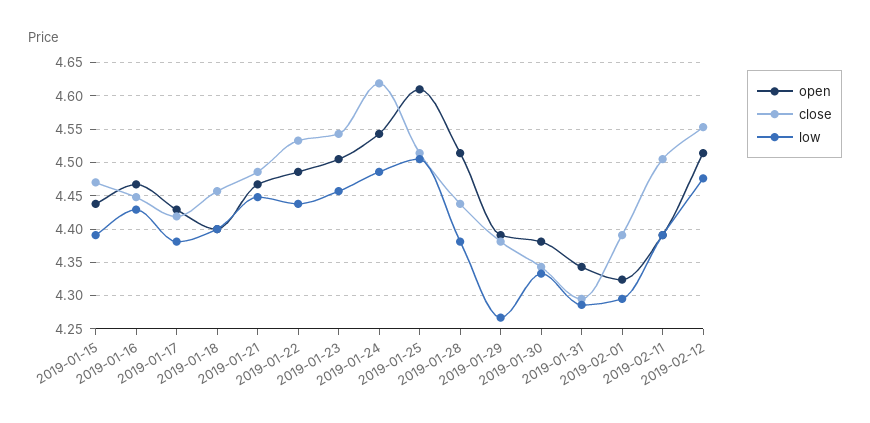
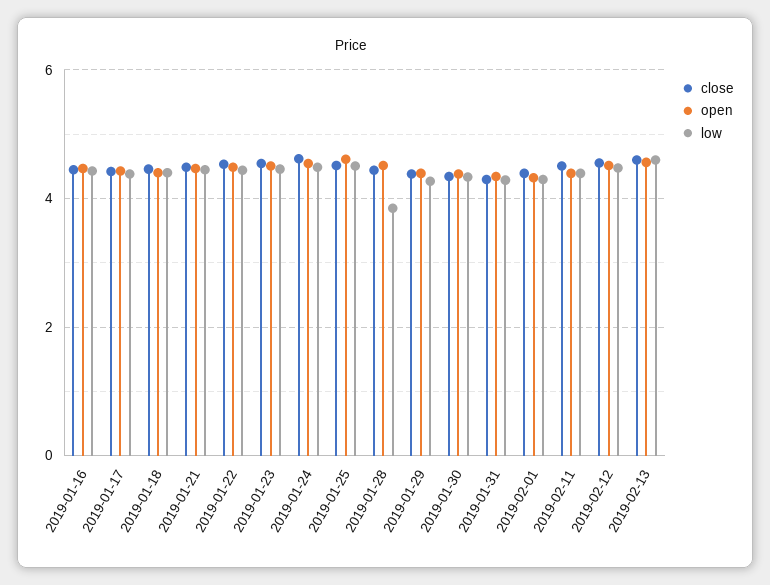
open, 2019-01-15: 4.44 -> none
close, 2019-01-15: 4.47 -> none
low, 2019-01-15: 4.39 -> none
low, 2019-01-28: 4.38 -> 3.8
close, 2019-02-13: none -> 4.6
open, 2019-02-13: none -> 4.6
low, 2019-02-13: none -> 4.6

